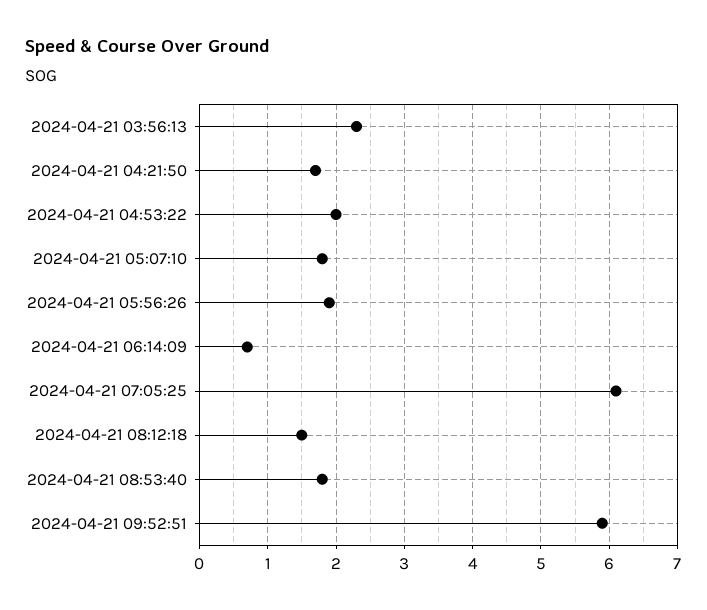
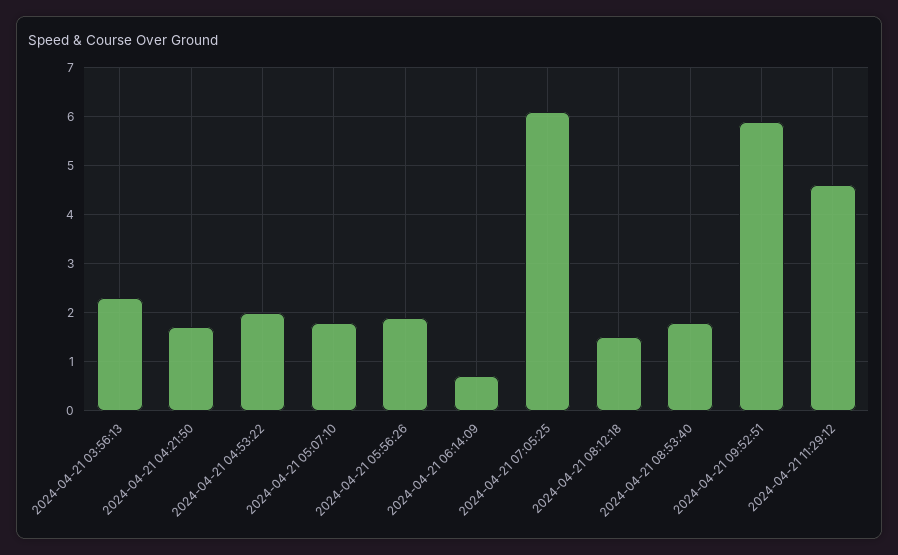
2024-04-21 11:29:12: none -> 4.5

